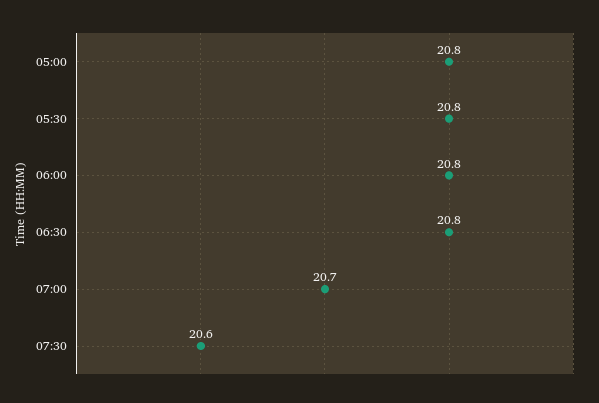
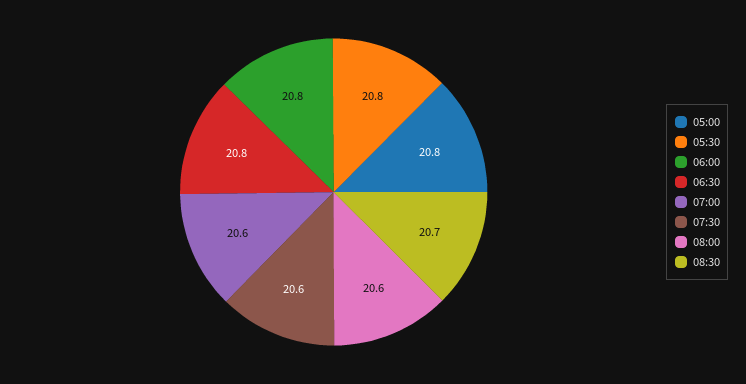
07:00: 20.7 -> 20.6
08:00: none -> 20.6
08:30: none -> 20.7

